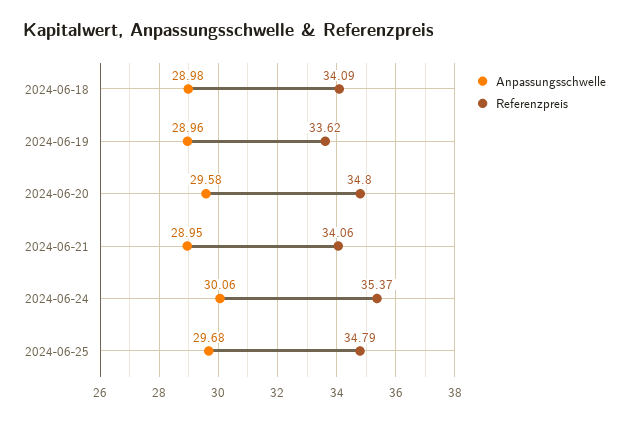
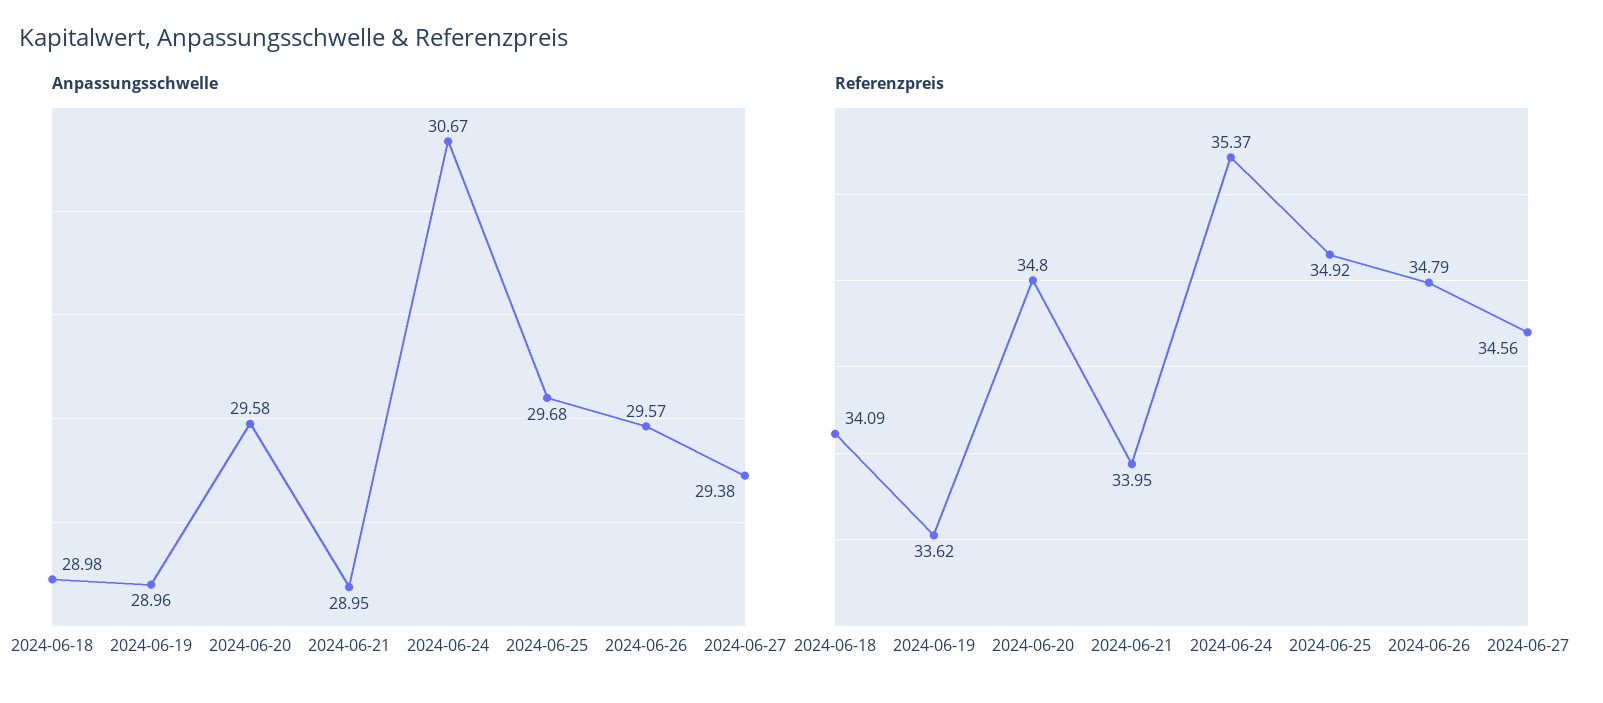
Referenzpreis, 2024-06-21: 34.06 -> 33.95
Anpassungsschwelle, 2024-06-24: 30.06 -> 30.67
Referenzpreis, 2024-06-25: 34.79 -> 34.92
Anpassungsschwelle, 2024-06-26: none -> 29.57
Anpassungsschwelle, 2024-06-27: none -> 29.38
Referenzpreis, 2024-06-26: none -> 34.79
Referenzpreis, 2024-06-27: none -> 34.56

